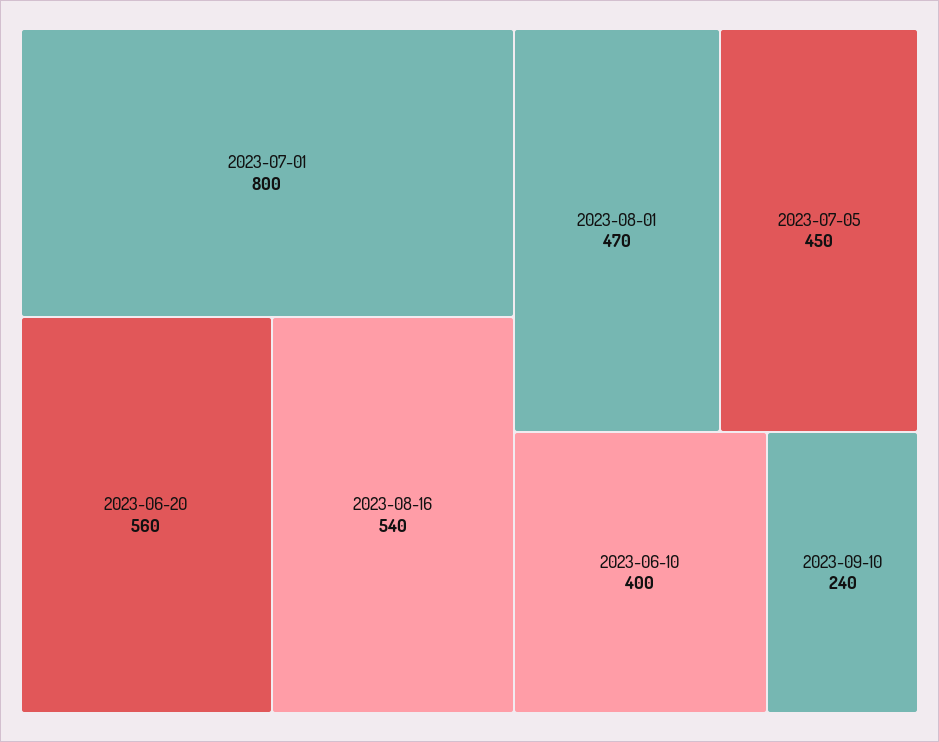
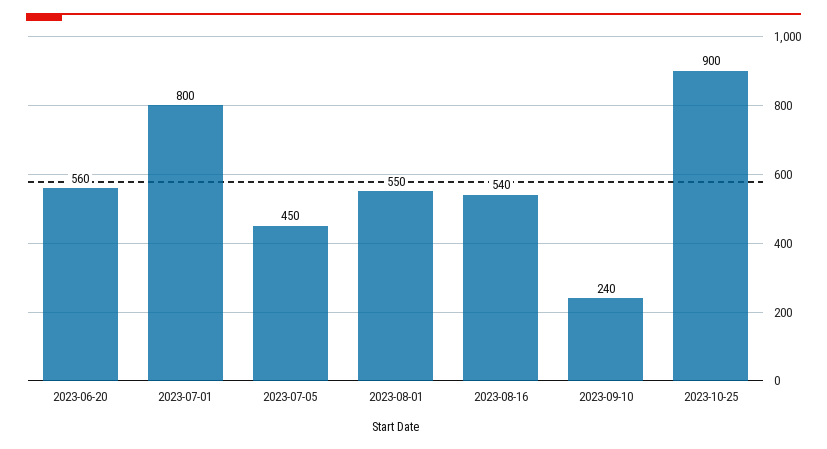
2023-08-01: 470 -> 550
2023-06-10: 400 -> none
2023-10-25: none -> 900

